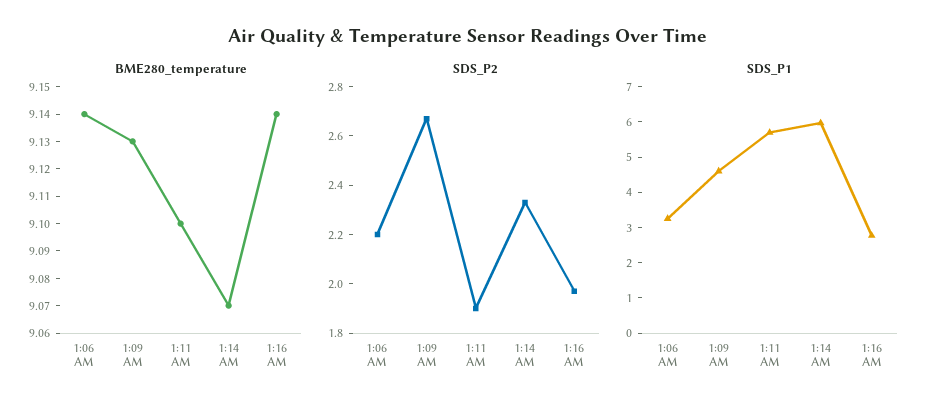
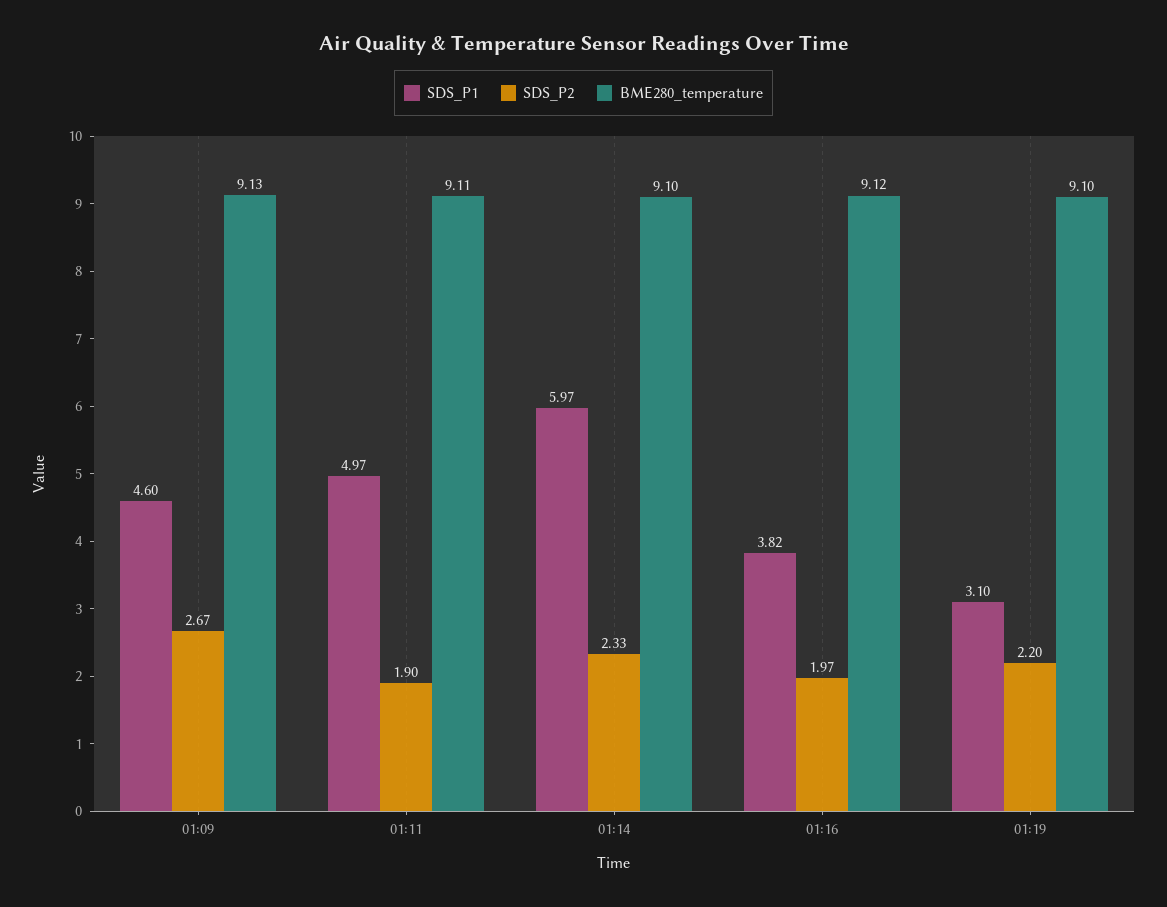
BME280_temperature, 1:06 AM: 9.14 -> none
BME280_temperature, 1:11 AM: 9.1 -> 9.11
BME280_temperature, 1:14 AM: 9.07 -> 9.1
BME280_temperature, 1:16 AM: 9.14 -> 9.12
SDS_P2, 1:06 AM: 2.2 -> none
SDS_P1, 1:06 AM: 3.25 -> none
SDS_P1, 1:11 AM: 5.75 -> 4.97
SDS_P1, 1:16 AM: 2.75 -> 3.82
SDS_P1, 01:19: none -> 3.1
SDS_P2, 01:19: none -> 2.2
BME280_temperature, 01:19: none -> 9.1

